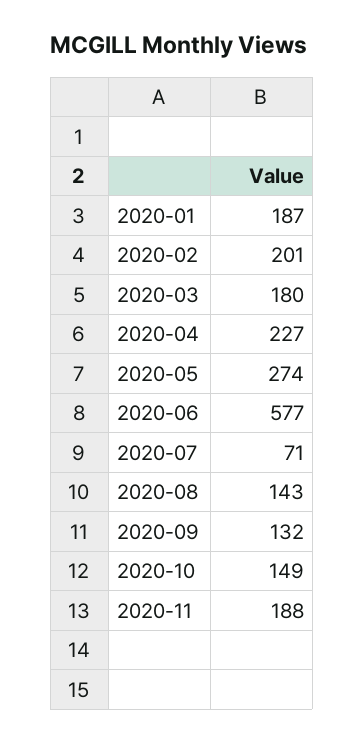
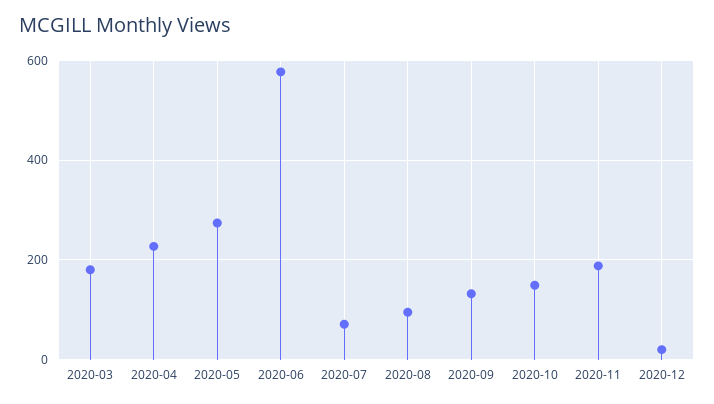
2020-01: 187 -> none
2020-02: 201 -> none
2020-08: 143 -> 100
2020-12: none -> 20

